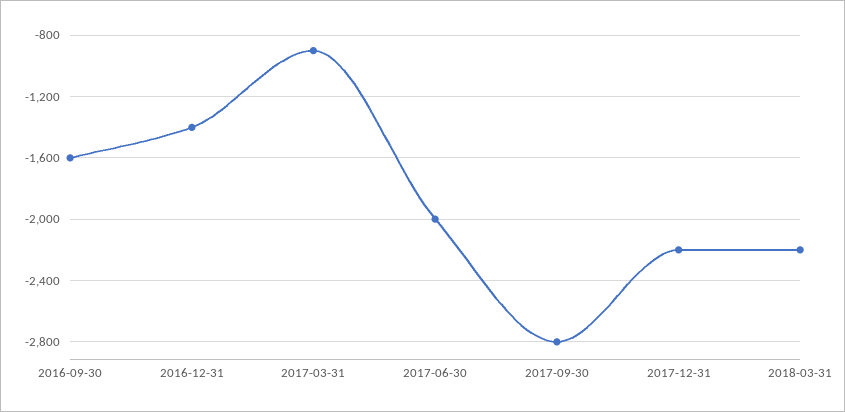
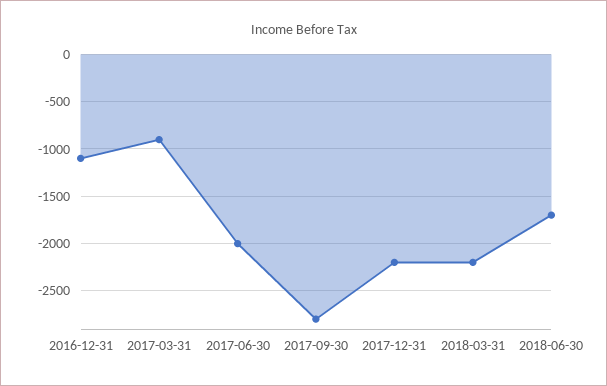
2016-09-30: -1600 -> none
2016-12-31: -1400 -> -1100
2018-06-30: none -> -1700

